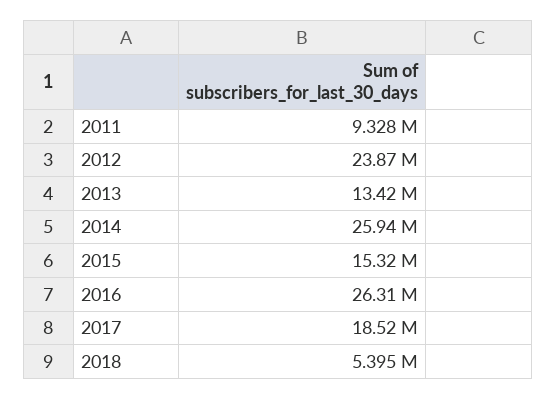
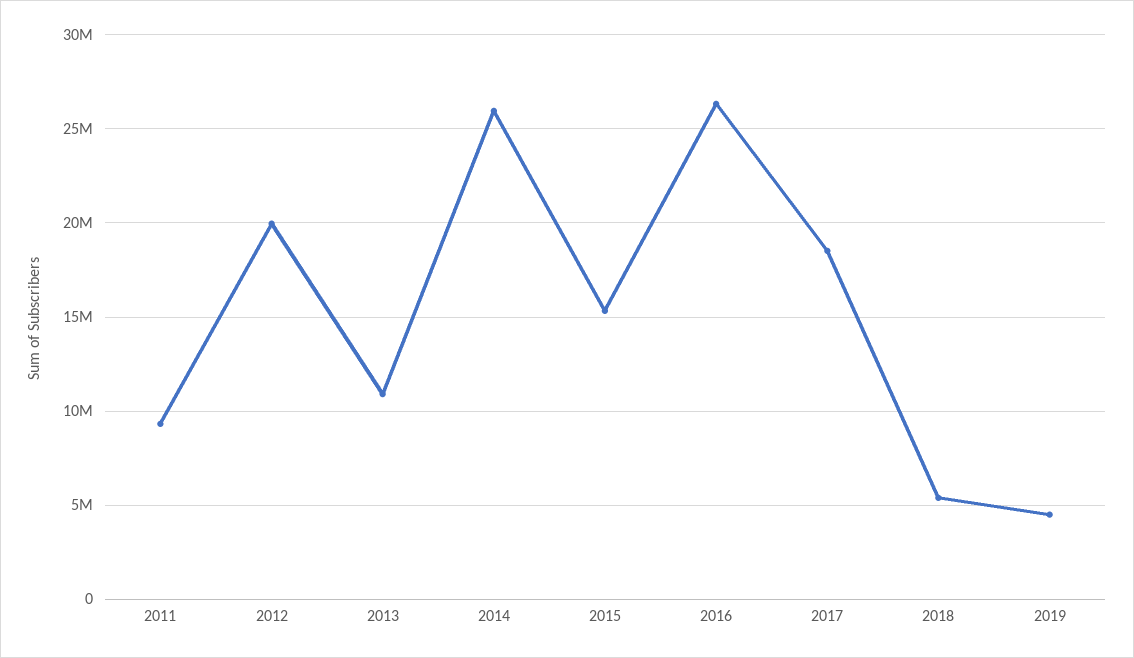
2012: 23870000 -> 20000000
2013: 13420000 -> 11000000
2019: none -> 4500000

